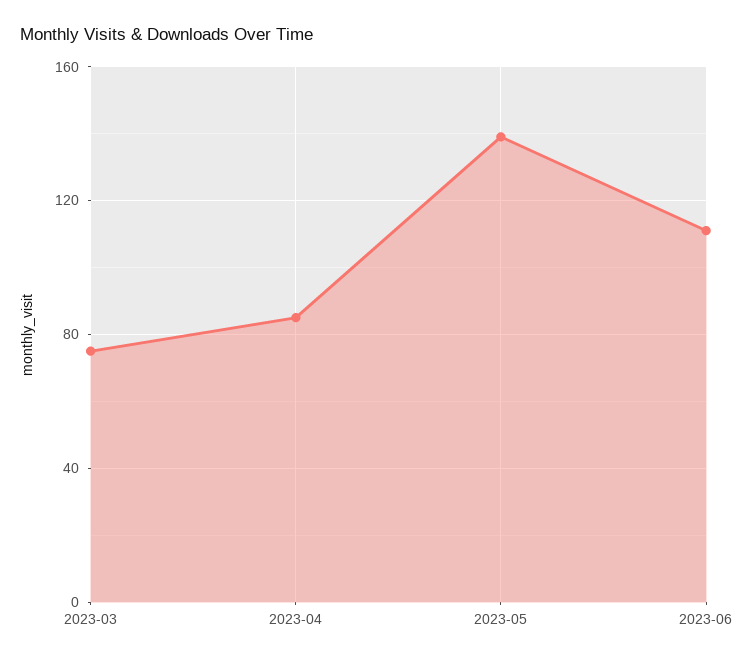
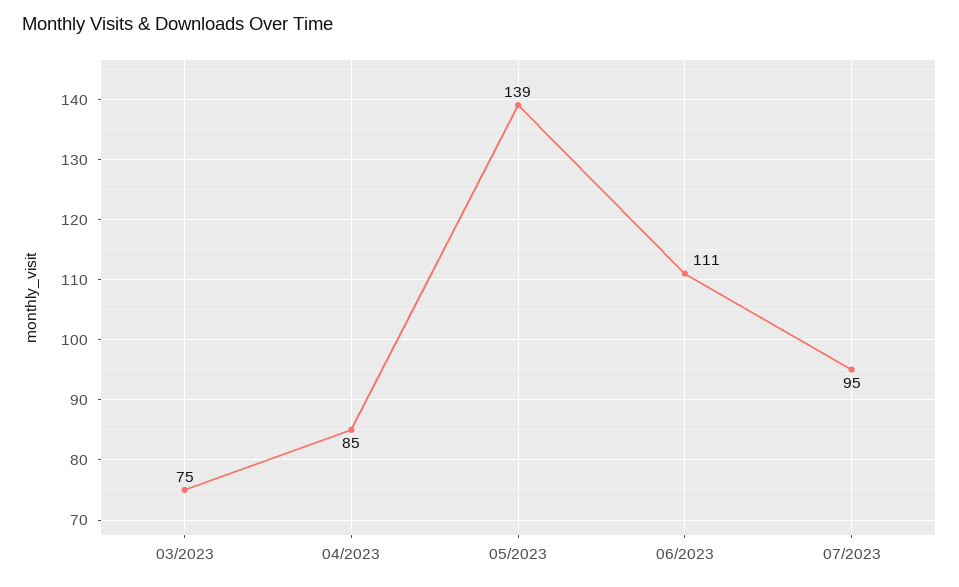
07/2023: none -> 95

